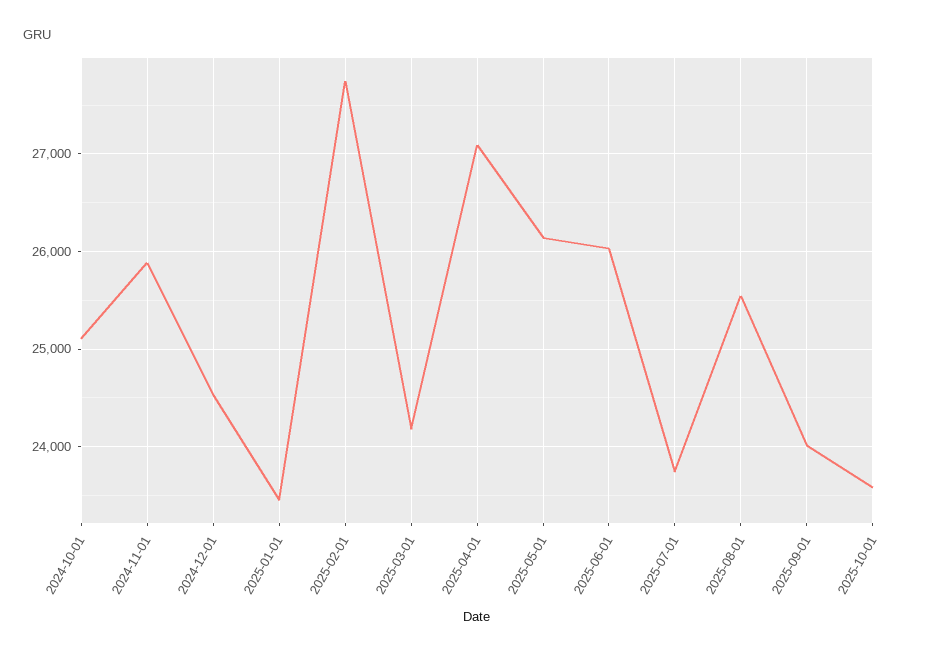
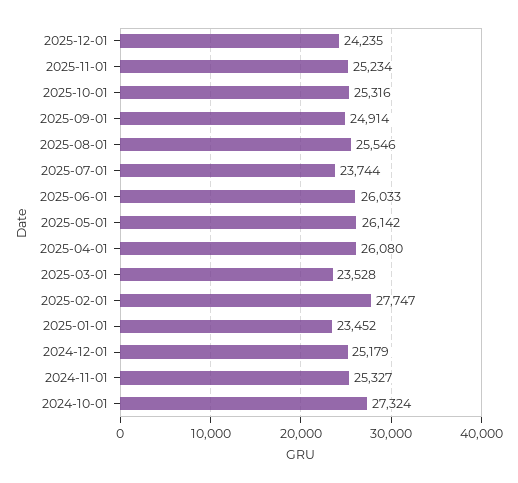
2024-10-01: 25100 -> 27324
2024-11-01: 25900 -> 25327
2024-12-01: 24500 -> 25179
2025-03-01: 24200 -> 23528
2025-04-01: 27100 -> 26080
2025-09-01: 24000 -> 24914
2025-10-01: 23600 -> 25316
2025-12-01: none -> 24235
2025-11-01: none -> 25234

